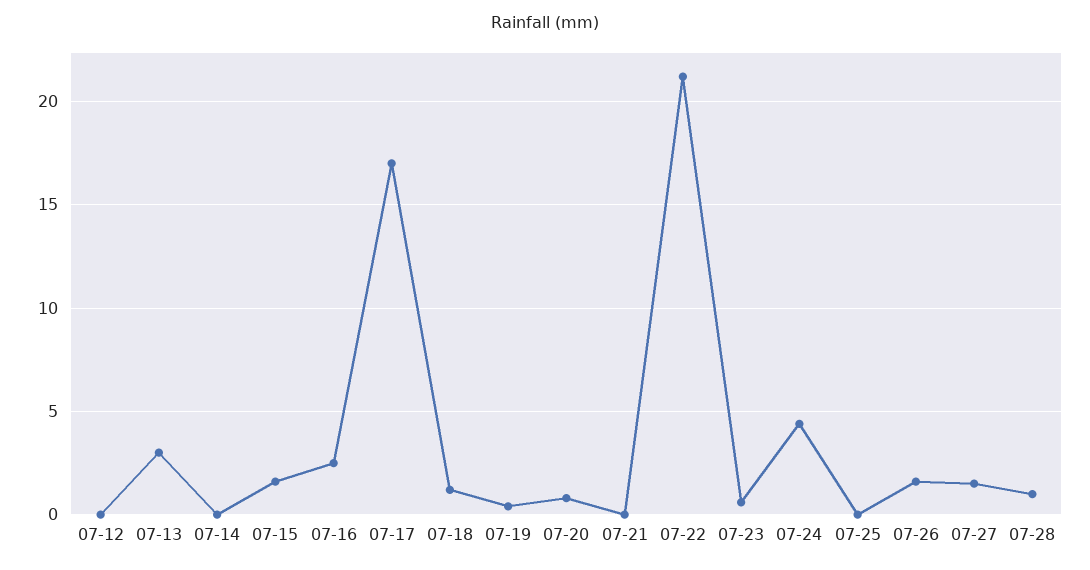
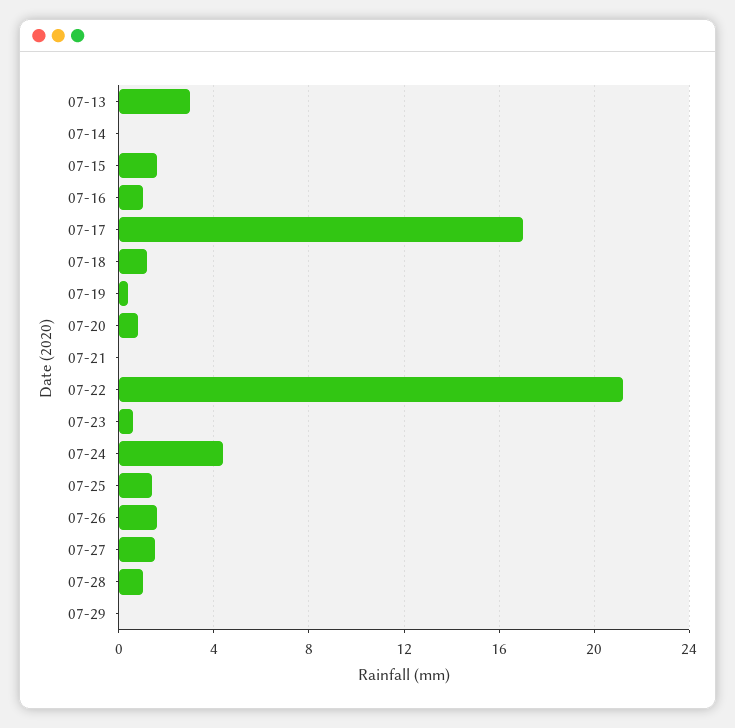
07-12: 0 -> none
07-16: 2.5 -> 1
07-25: 0 -> 1.5
07-29: none -> 0

